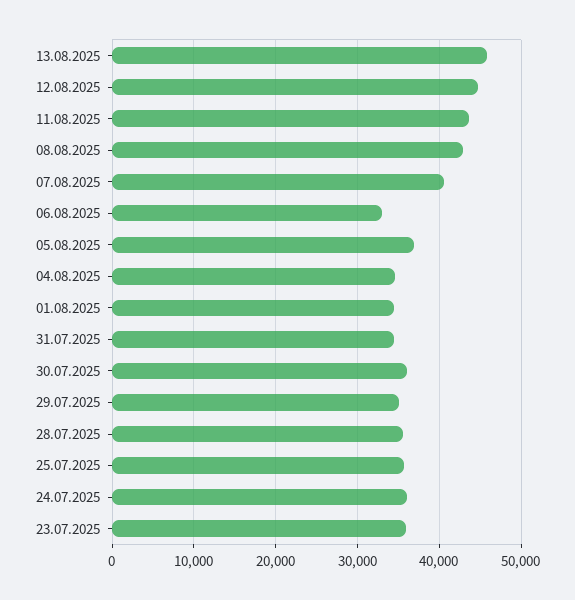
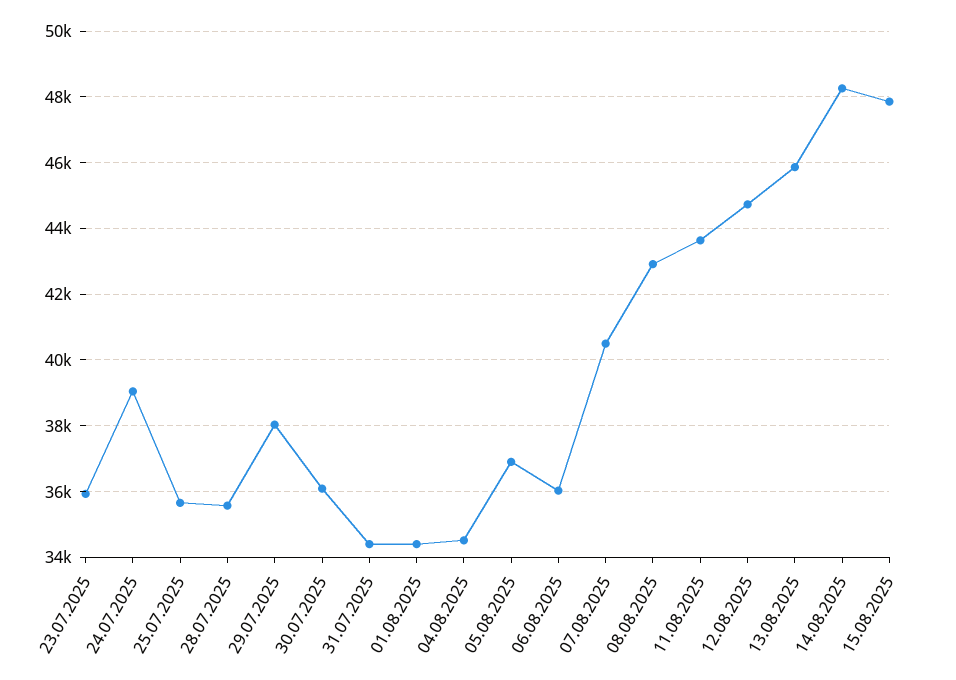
06.08.2025: 33000 -> 36000
29.07.2025: 35000 -> 38000
24.07.2025: 36000 -> 39000
14.08.2025: none -> 48200
15.08.2025: none -> 47800

